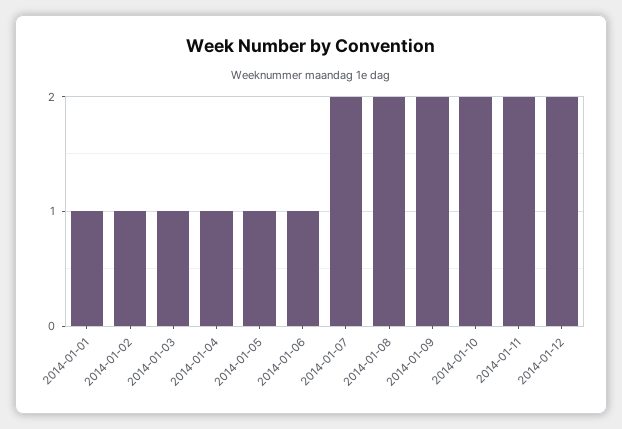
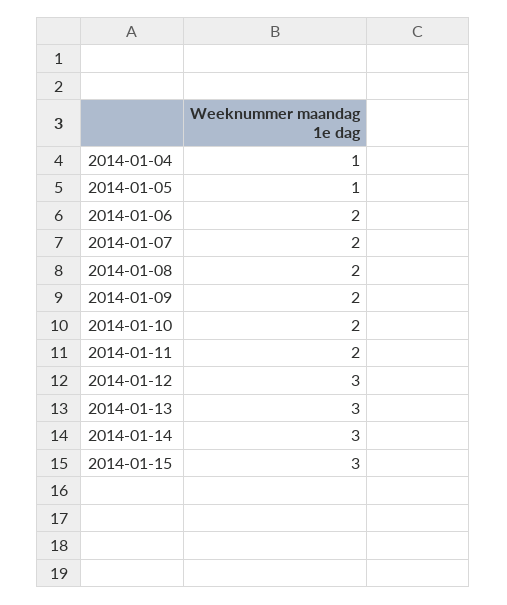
2014-01-01: 1 -> none
2014-01-02: 1 -> none
2014-01-03: 1 -> none
2014-01-06: 1 -> 2
2014-01-12: 2 -> 3
2014-01-13: none -> 3
2014-01-14: none -> 3
2014-01-15: none -> 3

